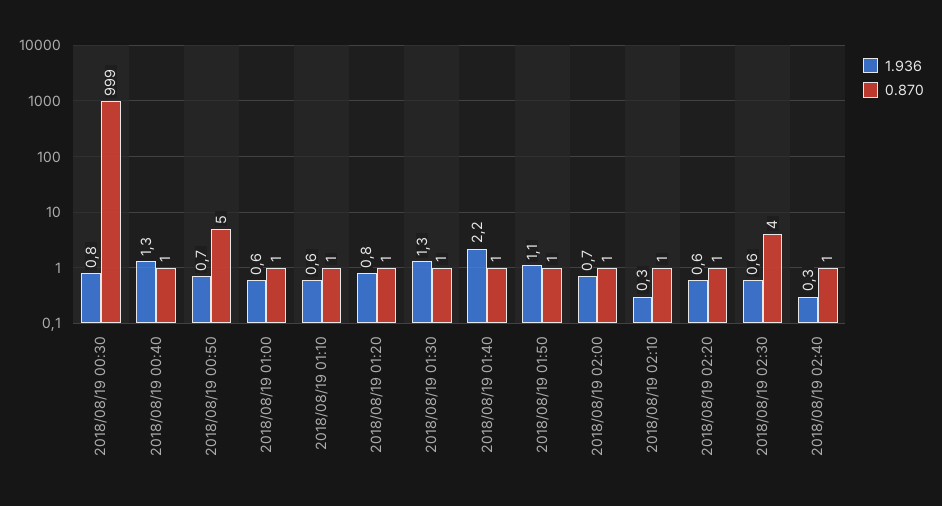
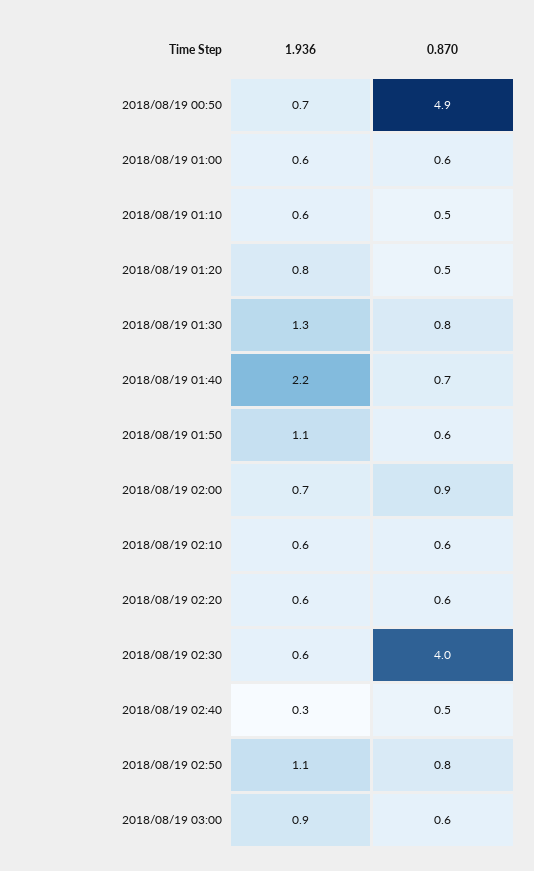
1.936, 2018/08/19 00:30: 0.8 -> none
0.870, 2018/08/19 00:30: 999 -> none
1.936, 2018/08/19 00:40: 1.3 -> none
0.870, 2018/08/19 00:40: 1 -> none
1.936, 2018/08/19 02:10: 0.3 -> 0.6
1.936, 2018/08/19 02:50: none -> 1.1
0.870, 2018/08/19 02:50: none -> 0.8
1.936, 2018/08/19 03:00: none -> 0.9
0.870, 2018/08/19 03:00: none -> 0.6

